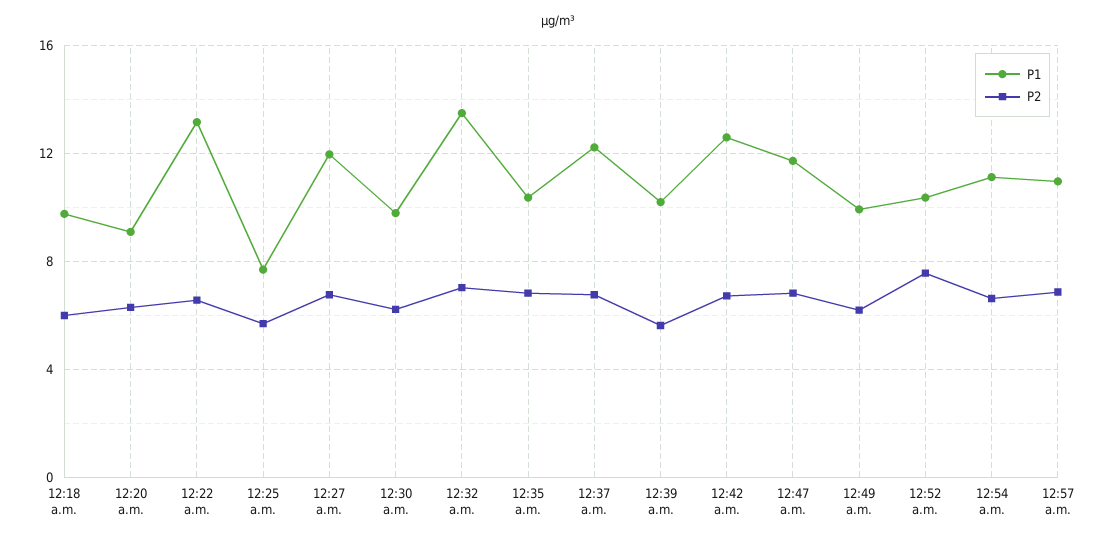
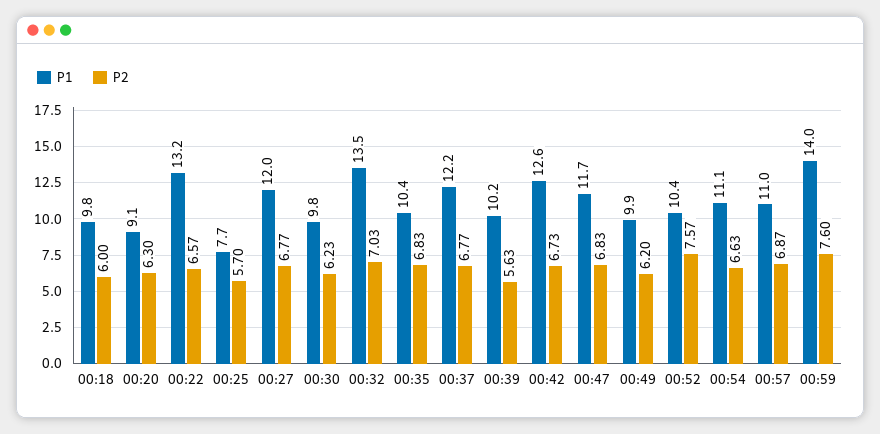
P1, 00:59: none -> 14
P2, 00:59: none -> 7.6

